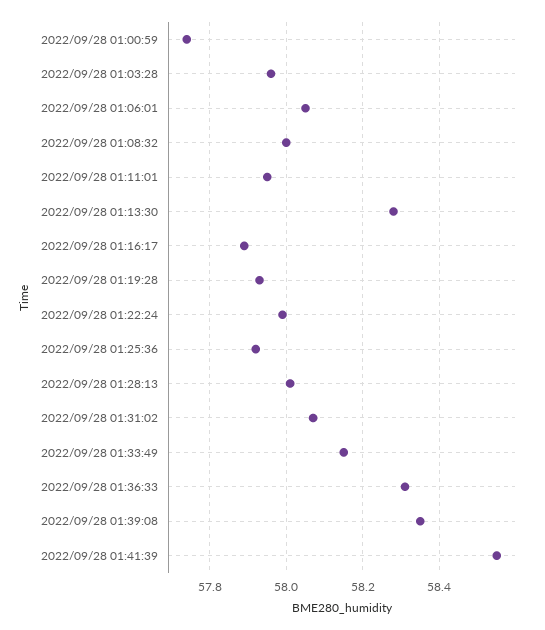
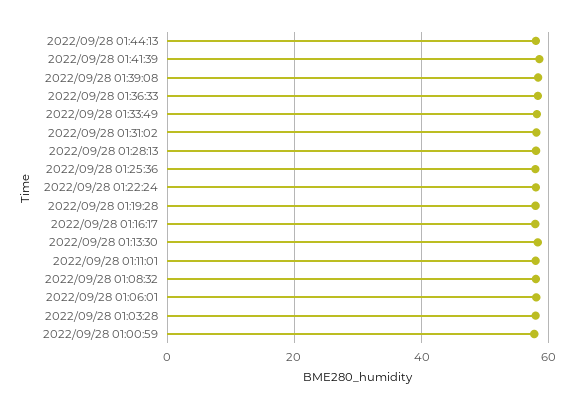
2022/09/28 01:44:13: none -> 58

